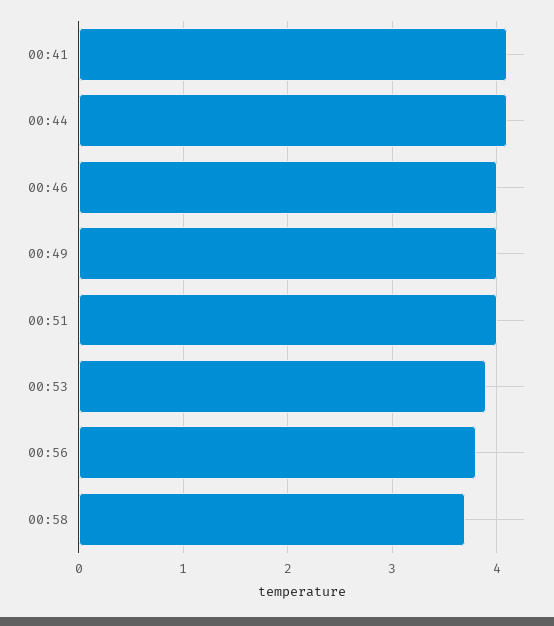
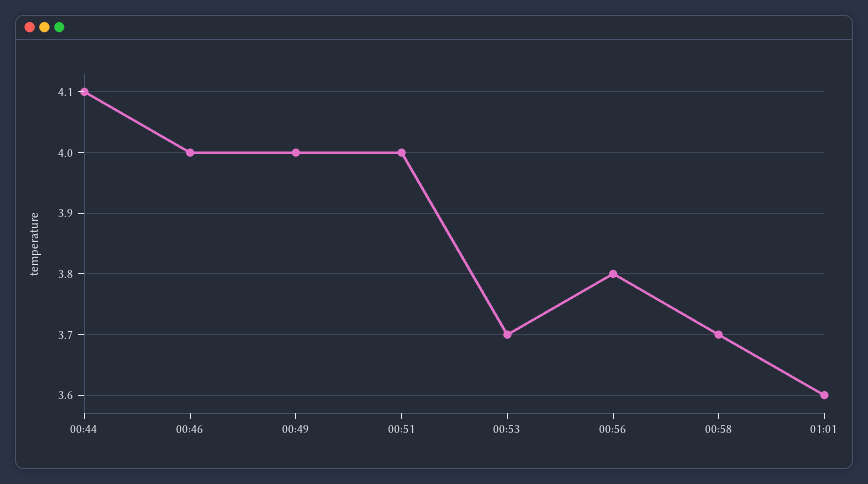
00:41: 4.1 -> none
00:53: 3.9 -> 3.7
01:01: none -> 3.6

